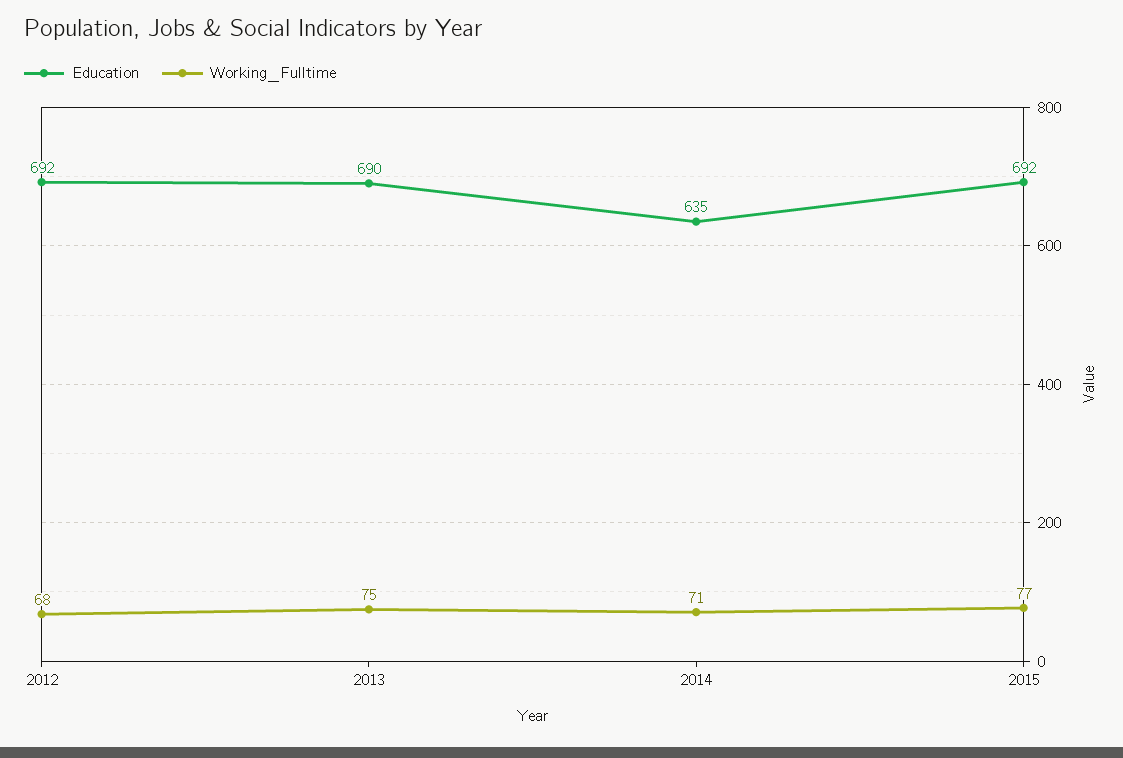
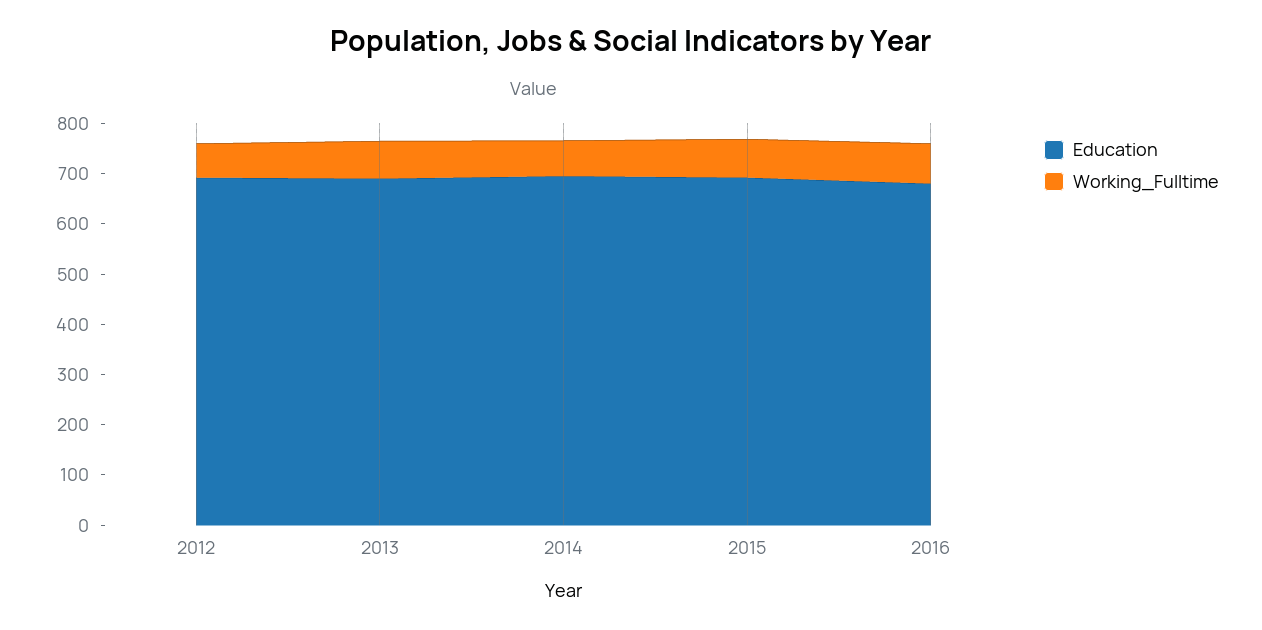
Education, 2014: 635 -> 700
Education, 2016: none -> 680
Working_Fulltime, 2016: none -> 80

